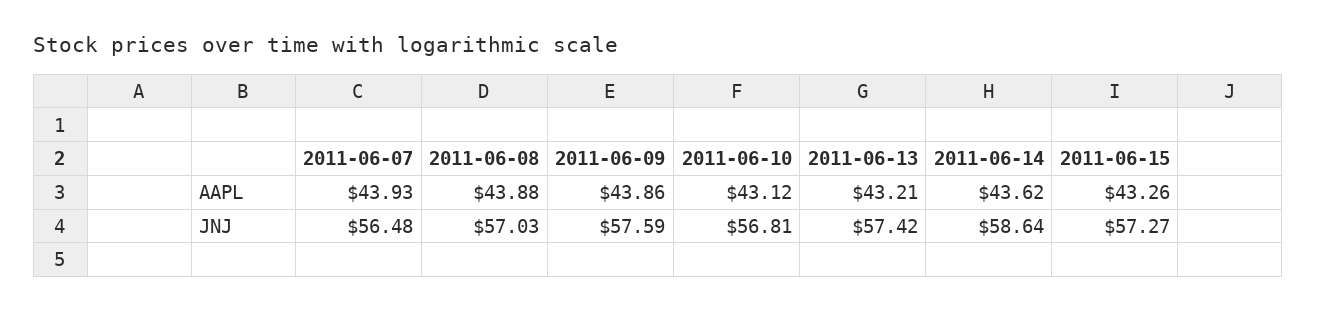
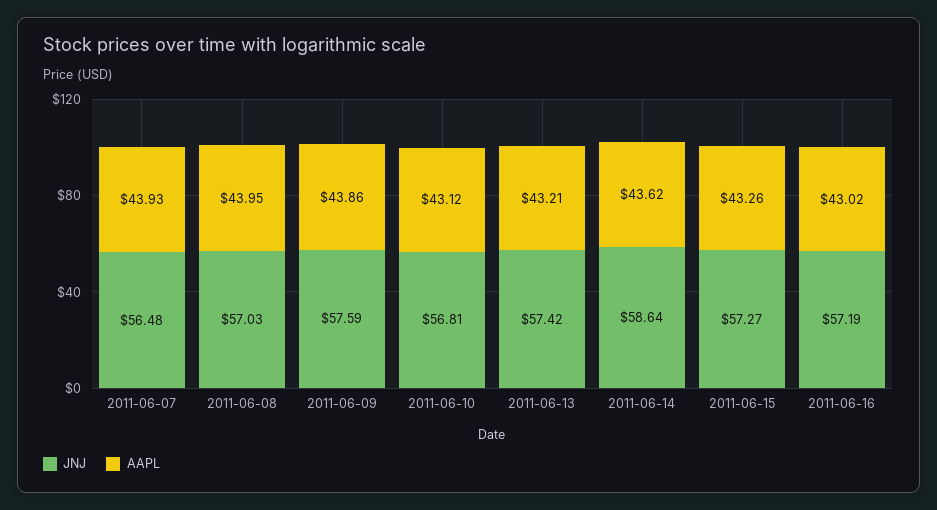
AAPL, 2011-06-08: 43.88 -> 43.95
JNJ, 2011-06-16: none -> 57.19
AAPL, 2011-06-16: none -> 43.02

